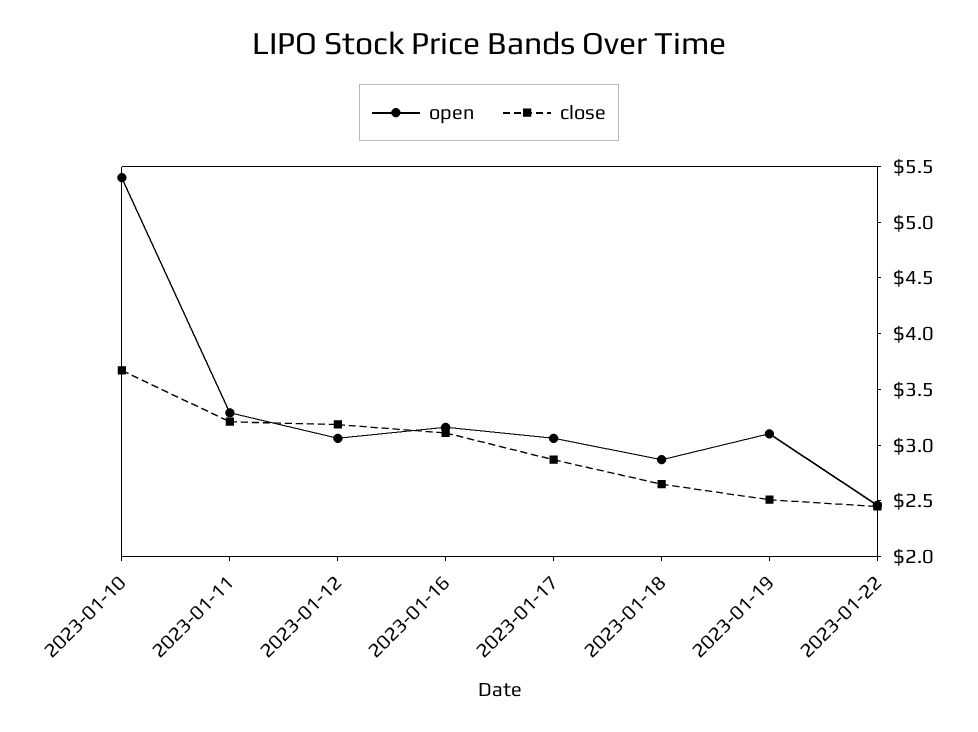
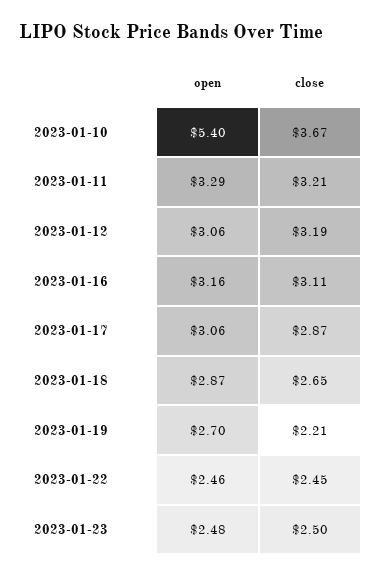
open, 2023-01-19: 3.1 -> 2.7
close, 2023-01-19: 2.5 -> 2.21
open, 2023-01-23: none -> 2.48
close, 2023-01-23: none -> 2.5

